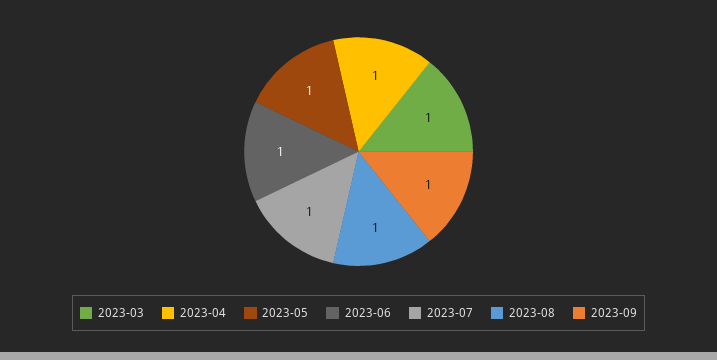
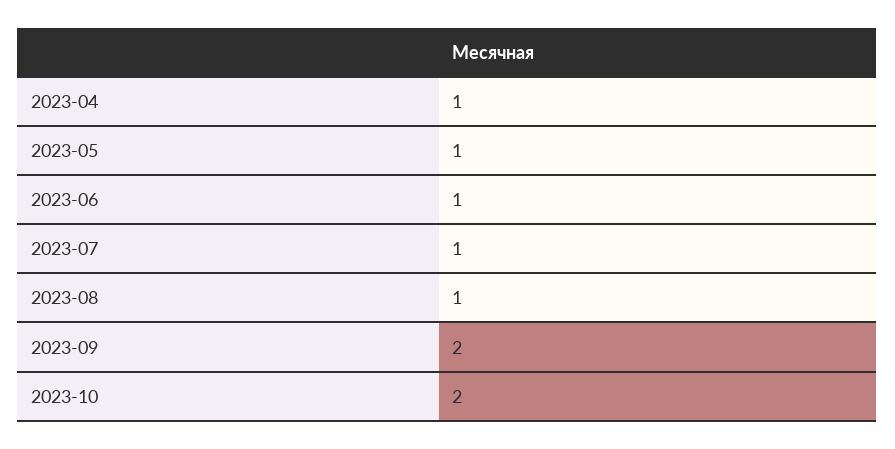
2023-03: 1 -> none
2023-09: 1 -> 2
2023-10: none -> 2

